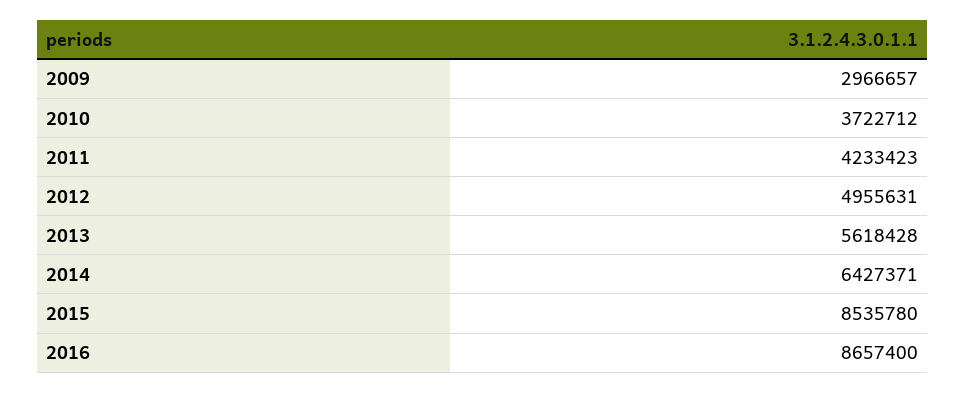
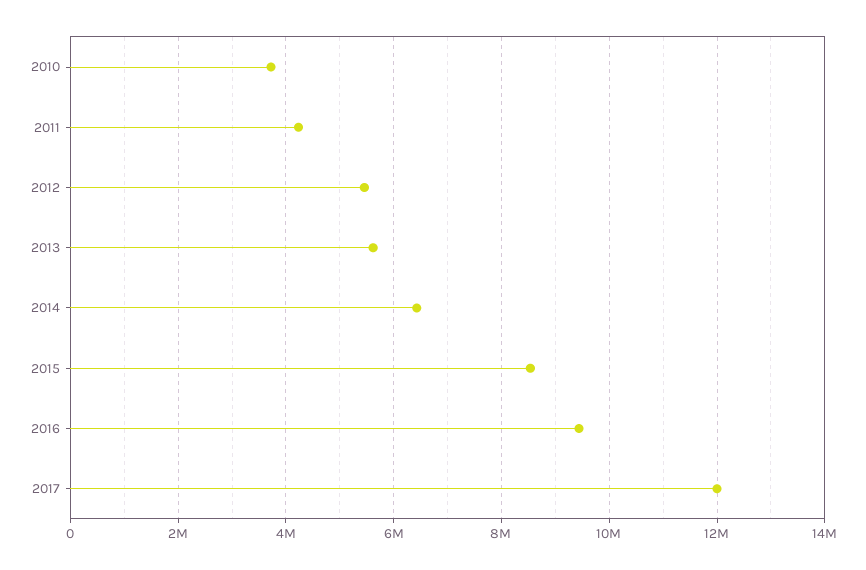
2009: 2966657 -> none
2012: 4955631 -> 5400000
2016: 8657400 -> 9400000
2017: none -> 12000000

